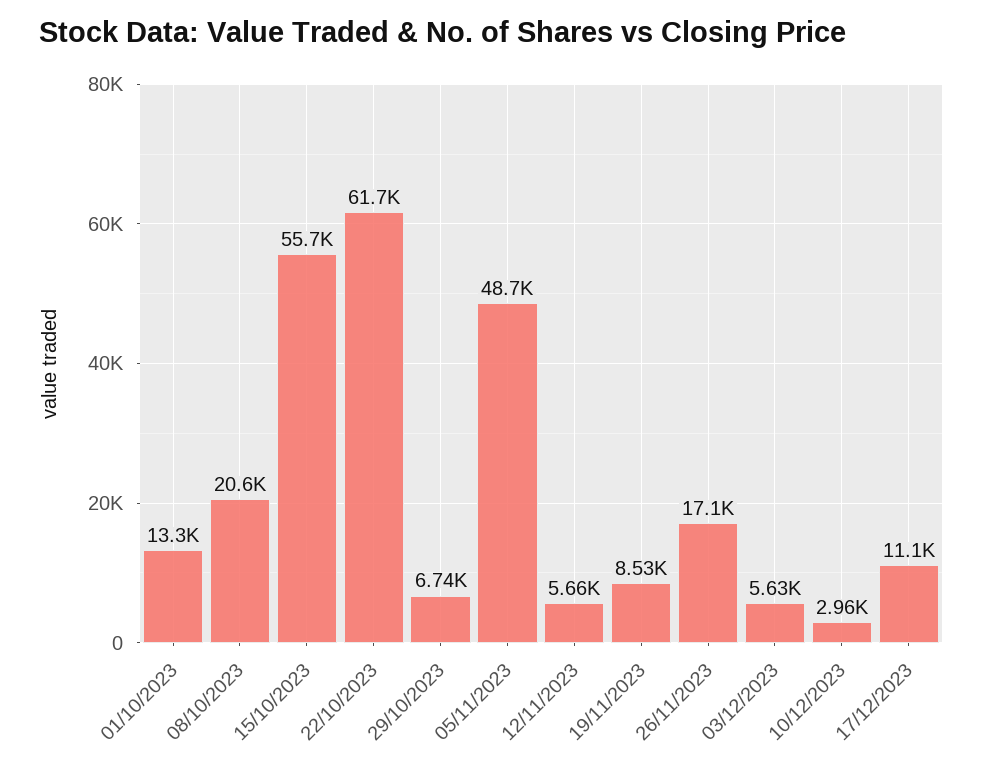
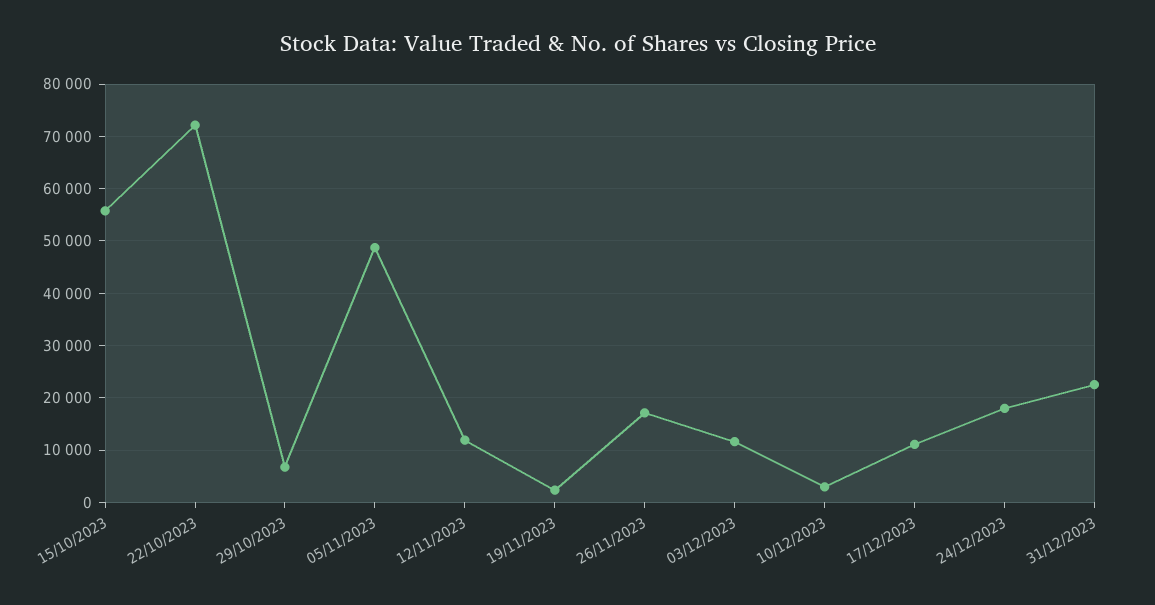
01/10/2023: 13300 -> none
08/10/2023: 20600 -> none
22/10/2023: 61700 -> 72000
12/11/2023: 5660 -> 12000
19/11/2023: 8530 -> 2000
03/12/2023: 5630 -> 12000
24/12/2023: none -> 18000
31/12/2023: none -> 22000

